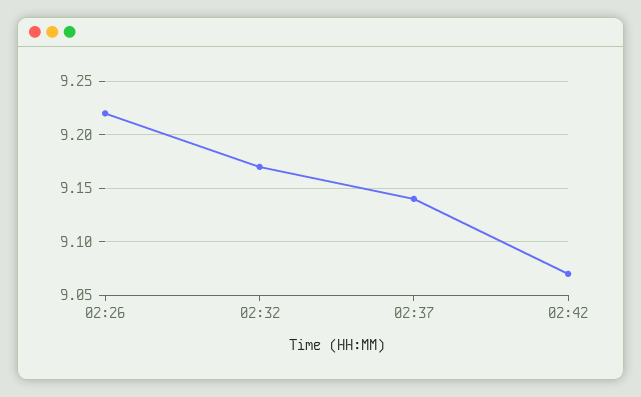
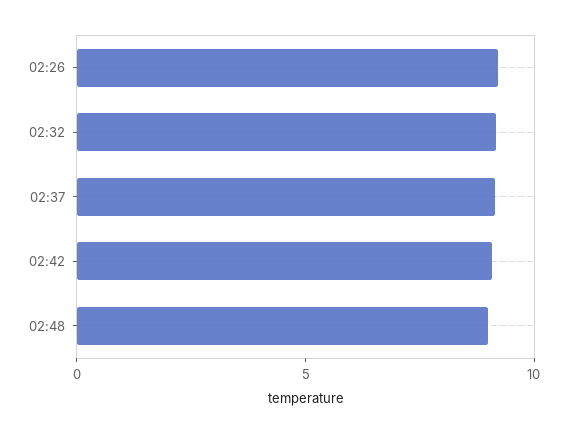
02:48: none -> 9

